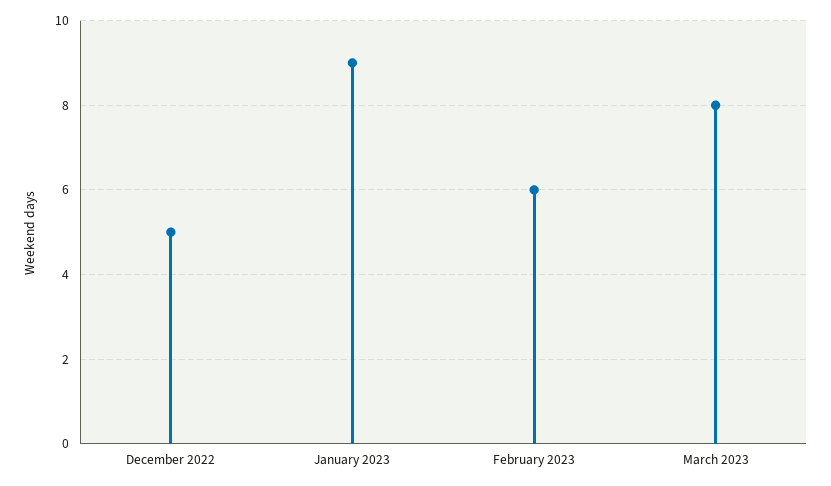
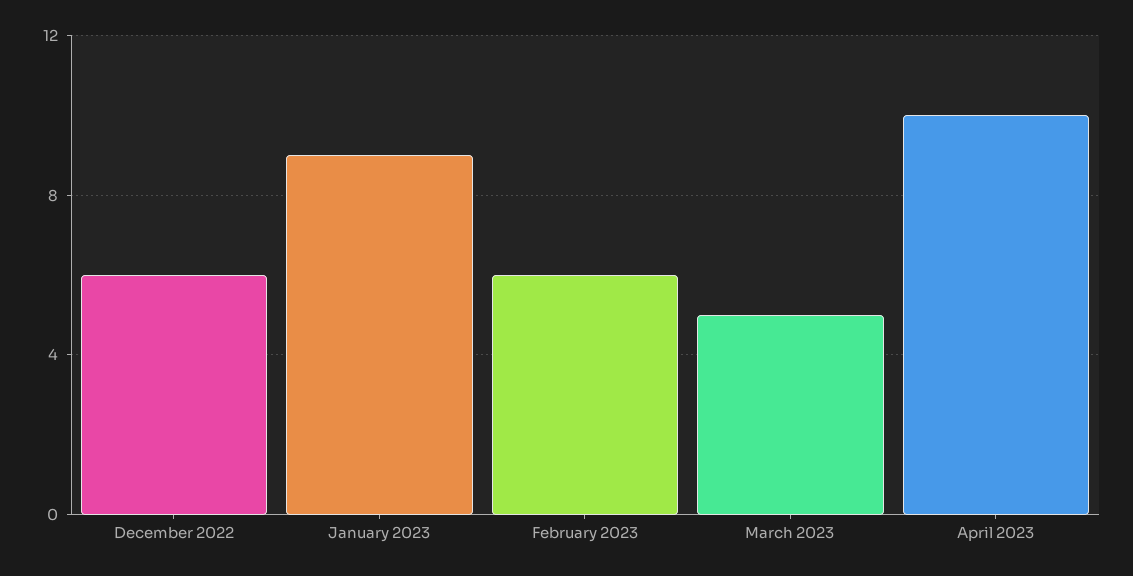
December 2022: 5 -> 6
March 2023: 8 -> 5
April 2023: none -> 10

